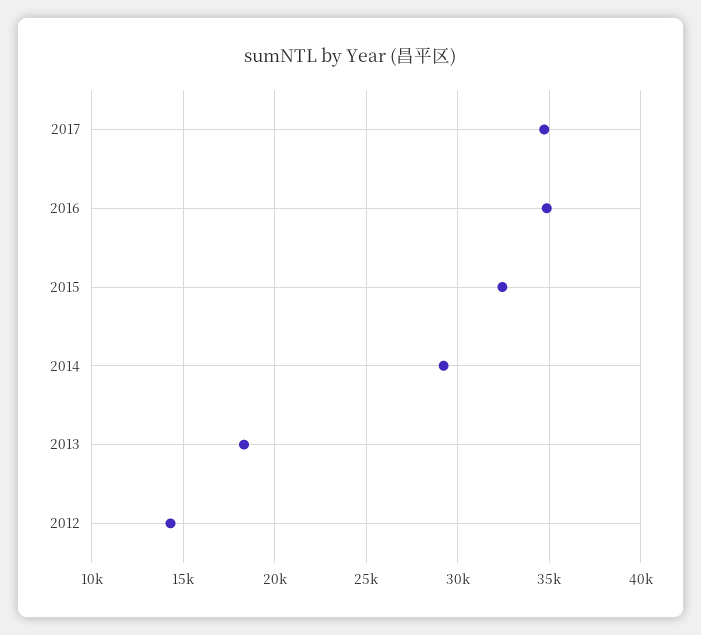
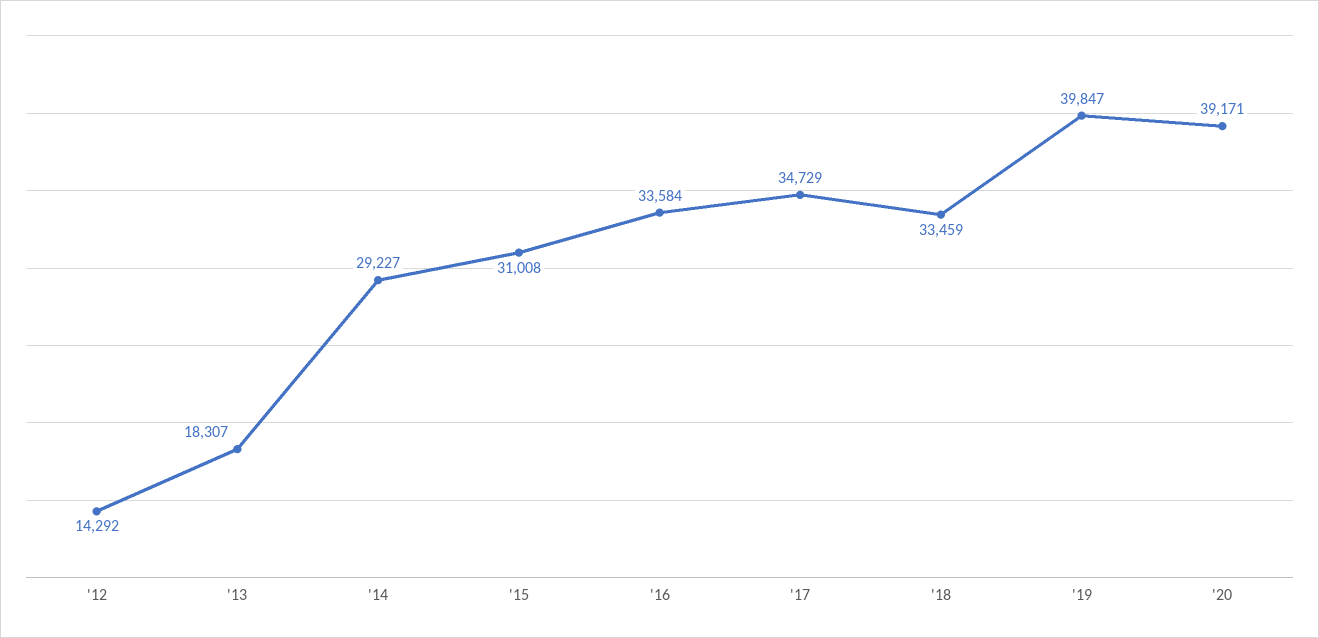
2016: 35000 -> 33584
2015: 32500 -> 31008
'18: none -> 33459
'19: none -> 39847
'20: none -> 39171

